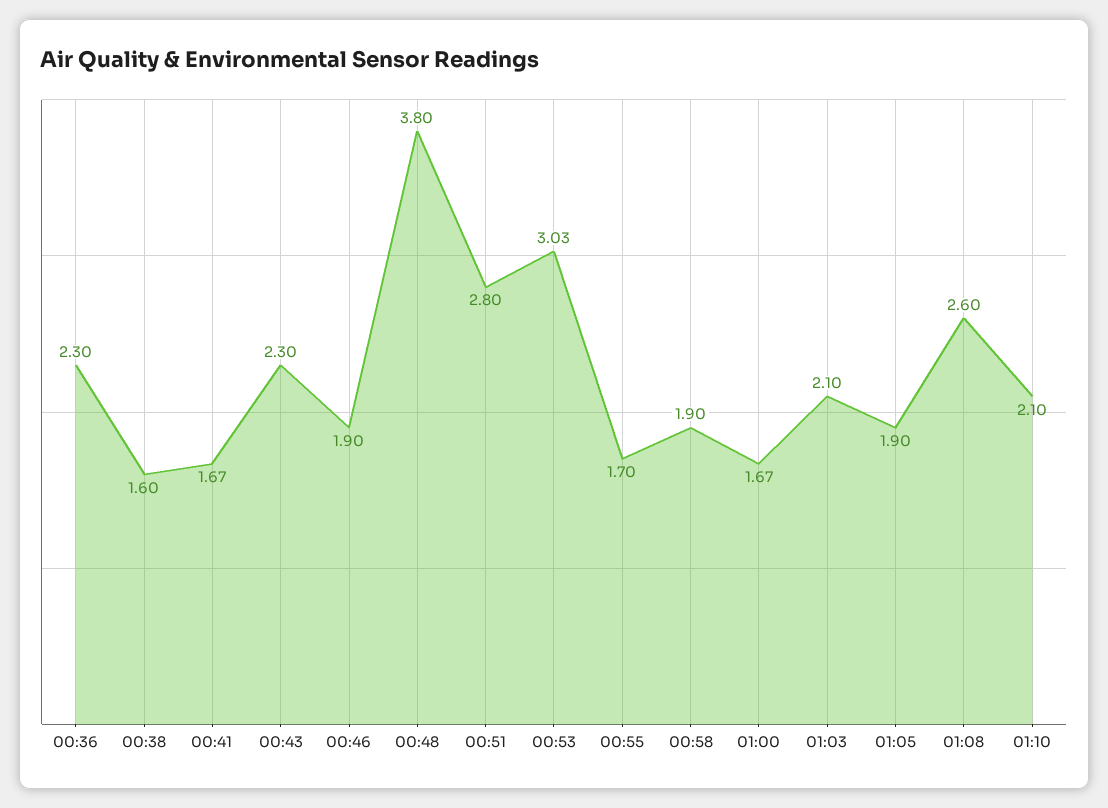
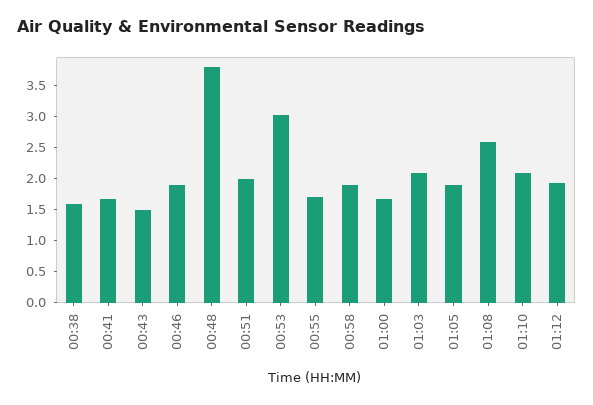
00:36: 2.3 -> none
00:43: 2.3 -> 1.5
00:51: 2.8 -> 2
01:12: none -> 2

